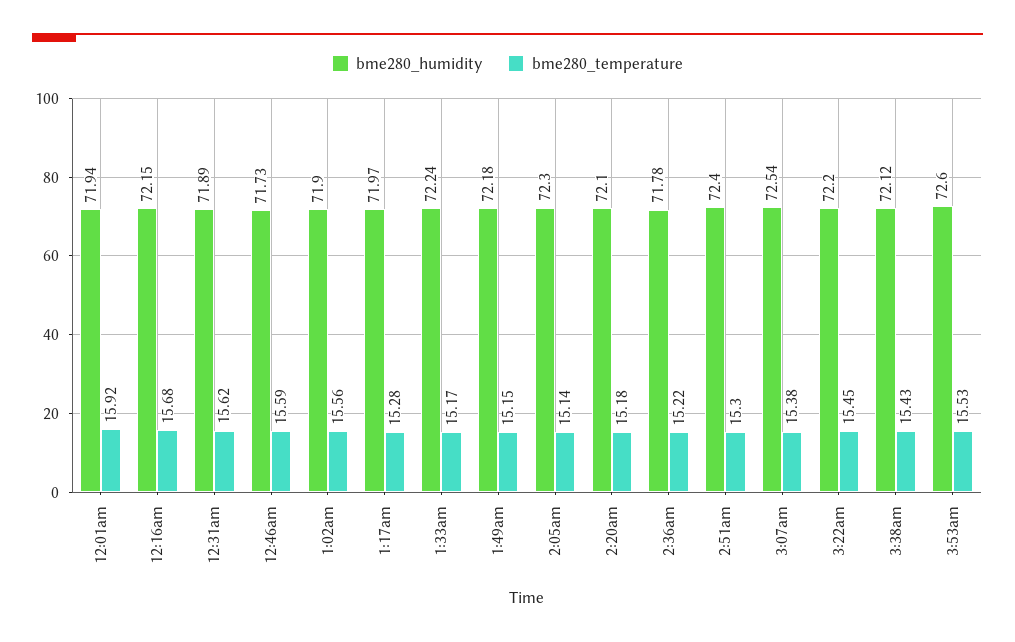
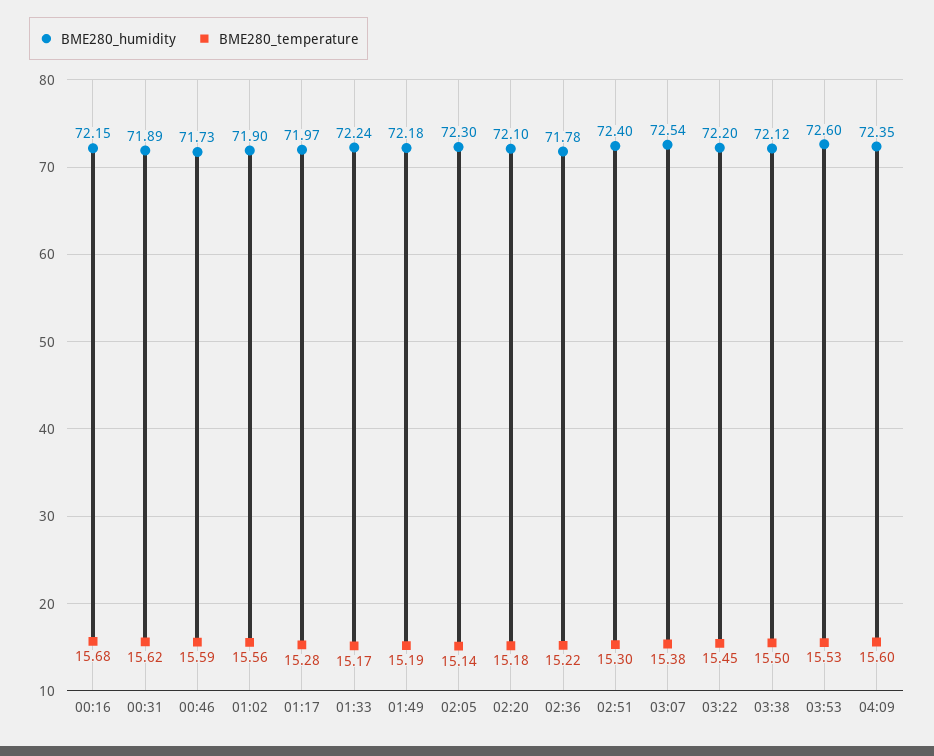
bme280_humidity, 12:01am: 71.94 -> none
bme280_temperature, 12:01am: 15.92 -> none
bme280_temperature, 1:49am: 15.15 -> 15.19
bme280_temperature, 3:38am: 15.43 -> 15.5
bme280_humidity, 04:09: none -> 72.35
bme280_temperature, 04:09: none -> 15.6

